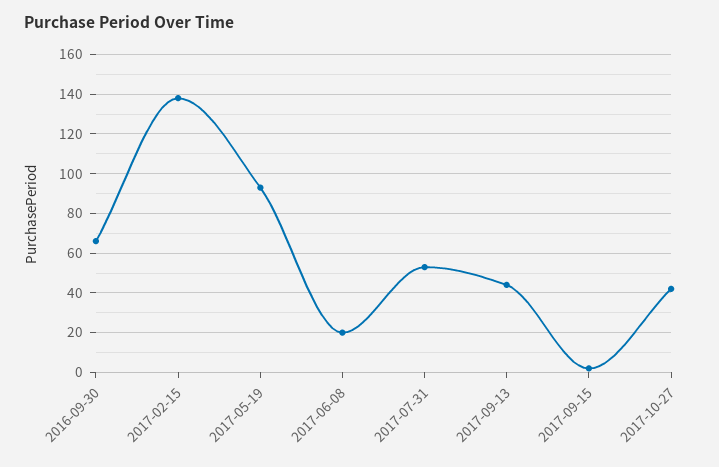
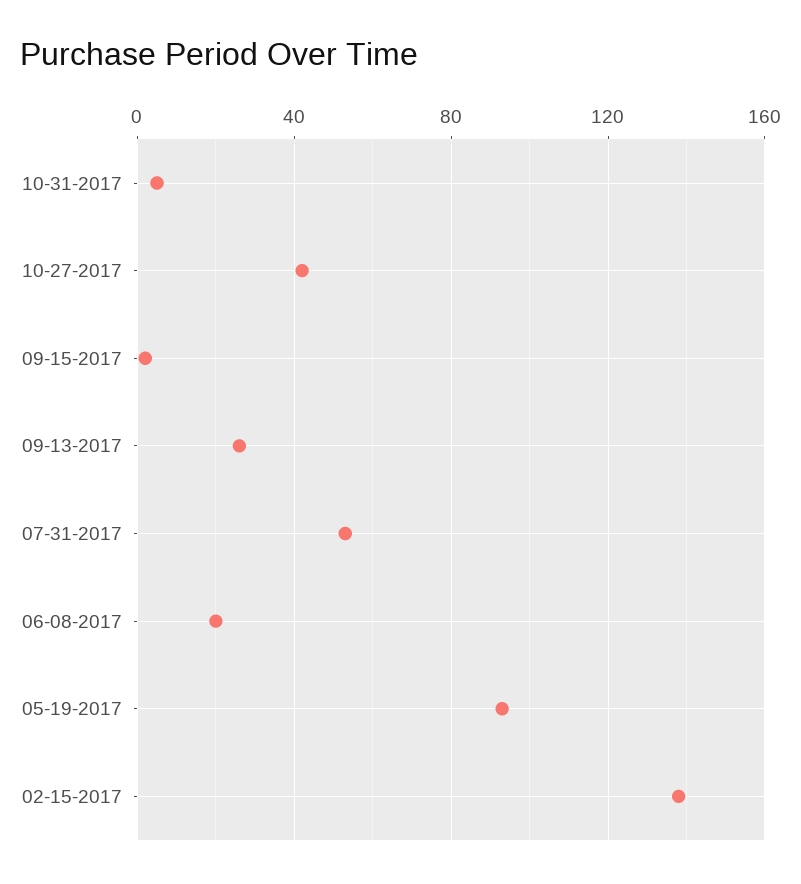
2016-09-30: 65 -> none
2017-09-13: 45 -> 25
10-31-2017: none -> 5

